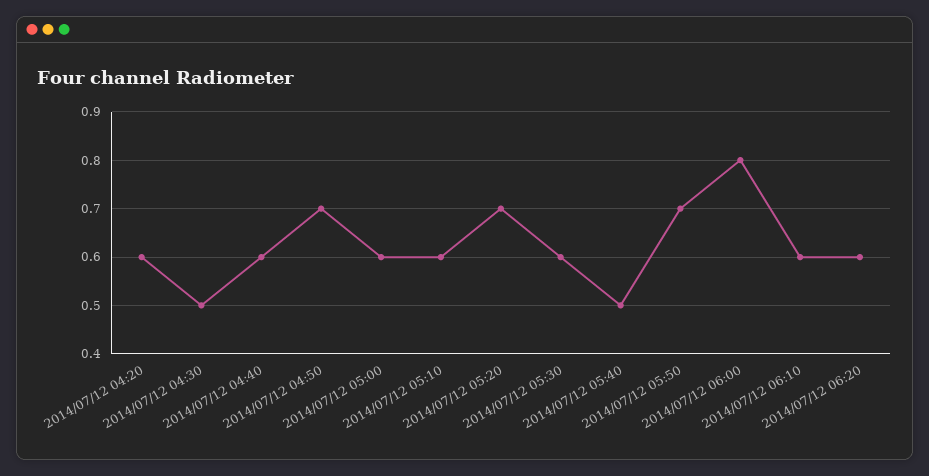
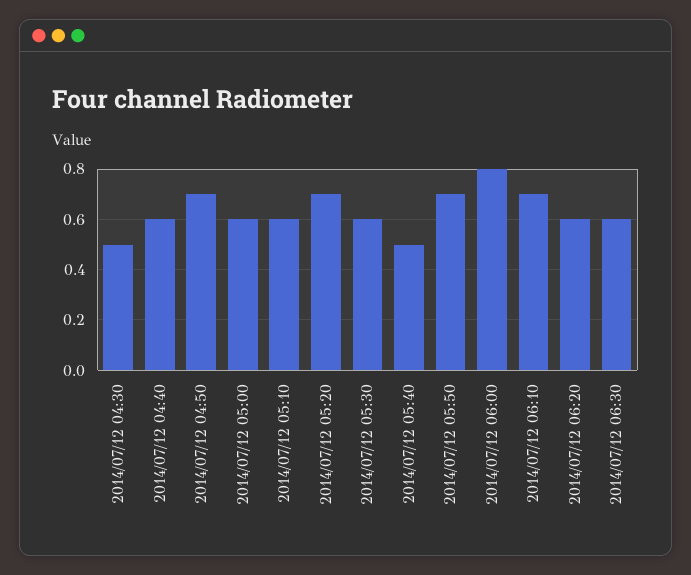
2014/07/12 04:20: 0.6 -> none
2014/07/12 06:10: 0.6 -> 0.7
2014/07/12 06:30: none -> 0.6

